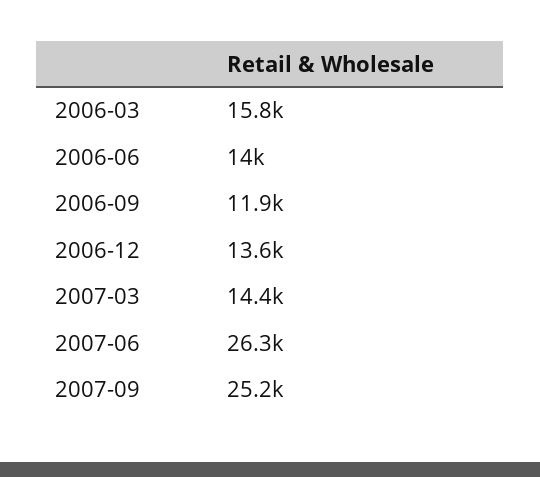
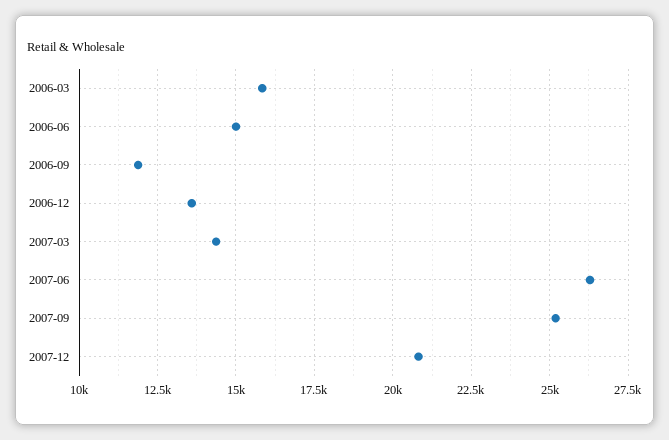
2006-06: 14000 -> 15000
2007-12: none -> 20750

